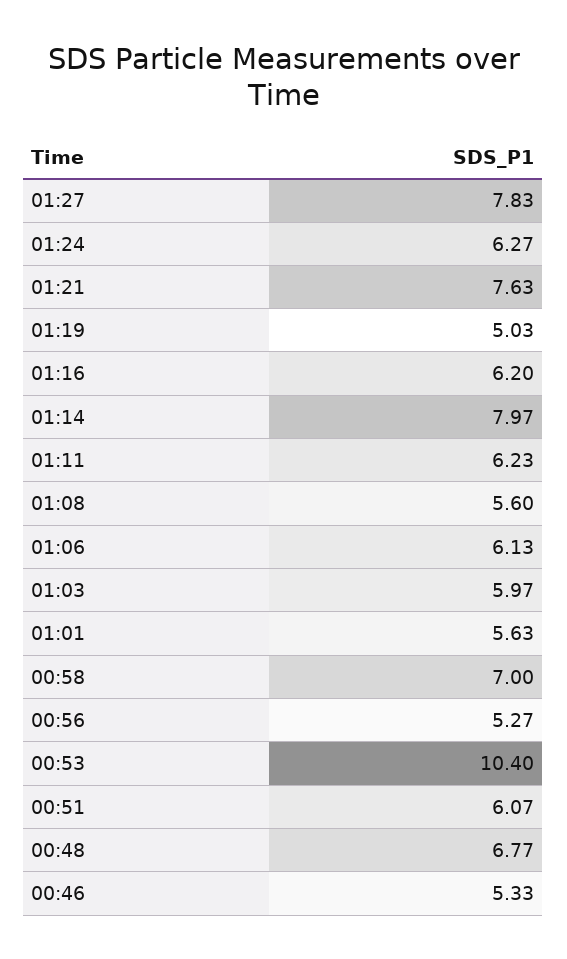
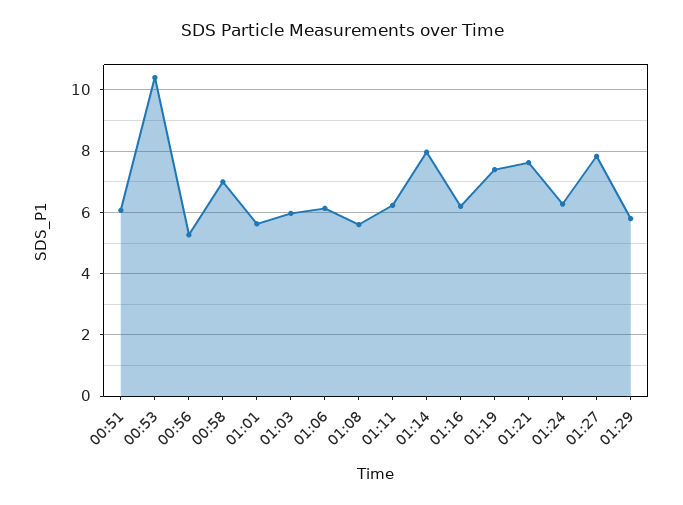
01:19: 5.03 -> 7.4
00:48: 6.77 -> none
00:46: 5.33 -> none
01:29: none -> 5.8

